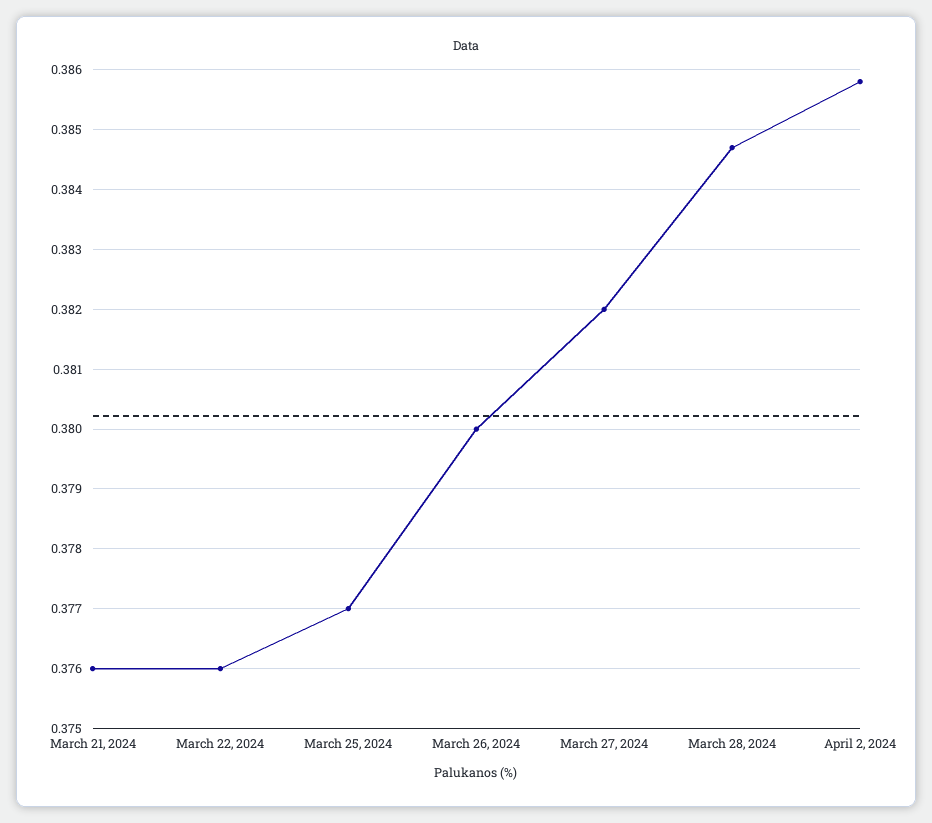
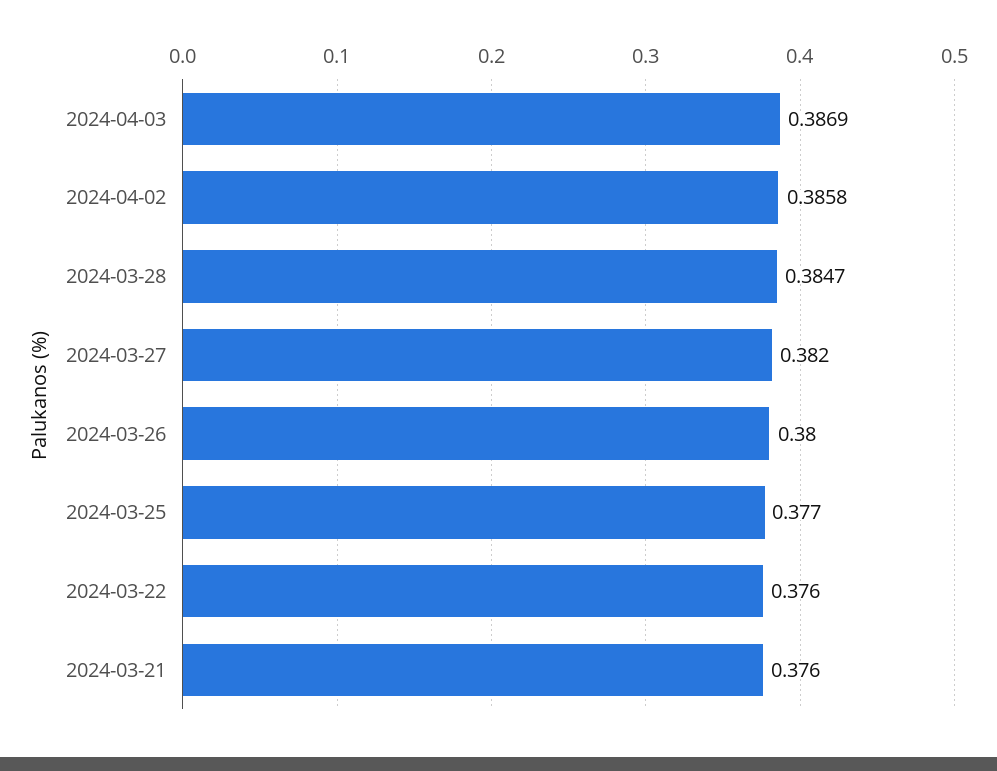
2024-04-03: none -> 0.3869

